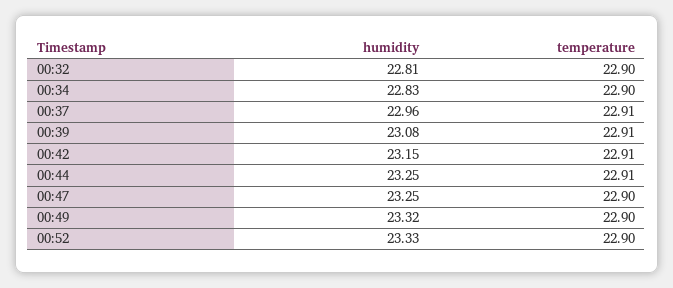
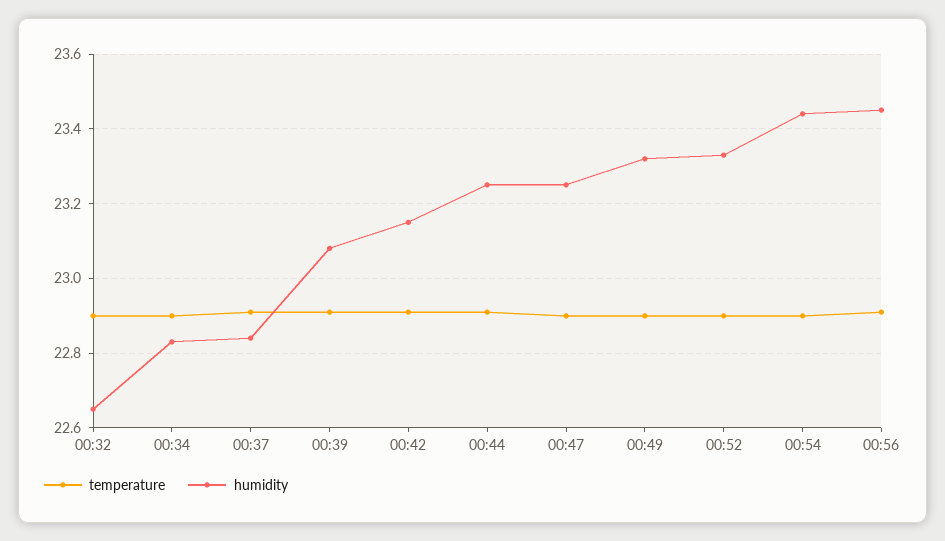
humidity, 00:32: 22.81 -> 22.65
humidity, 00:37: 22.96 -> 22.85
temperature, 00:54: none -> 22.9
humidity, 00:54: none -> 23.45
temperature, 00:56: none -> 22.9
humidity, 00:56: none -> 23.45

